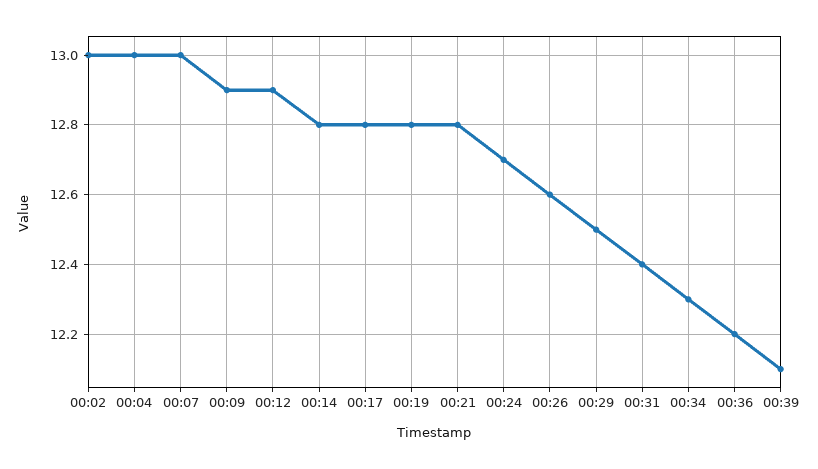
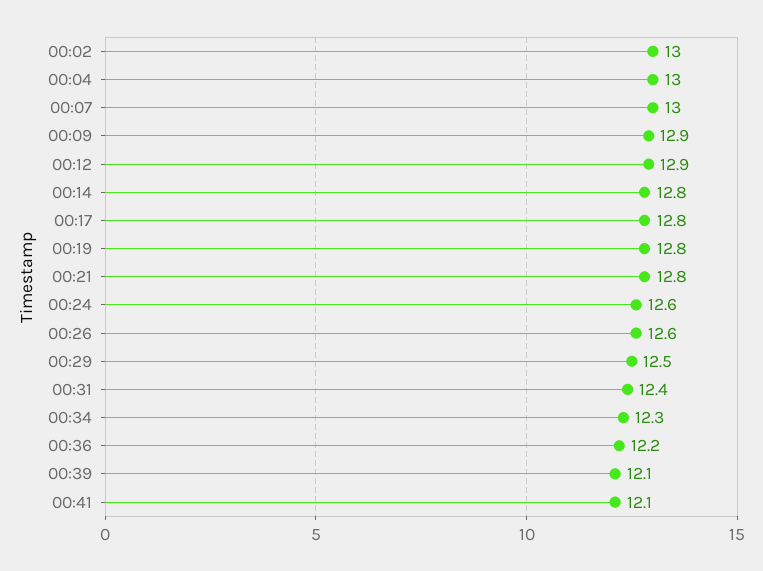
00:24: 12.7 -> 12.6
00:41: none -> 12.1

